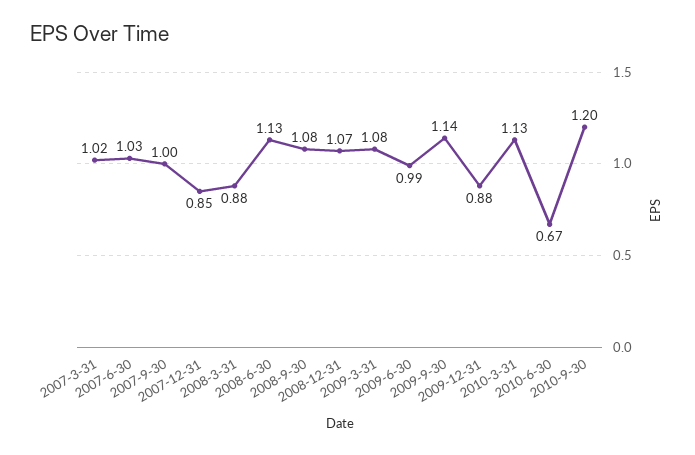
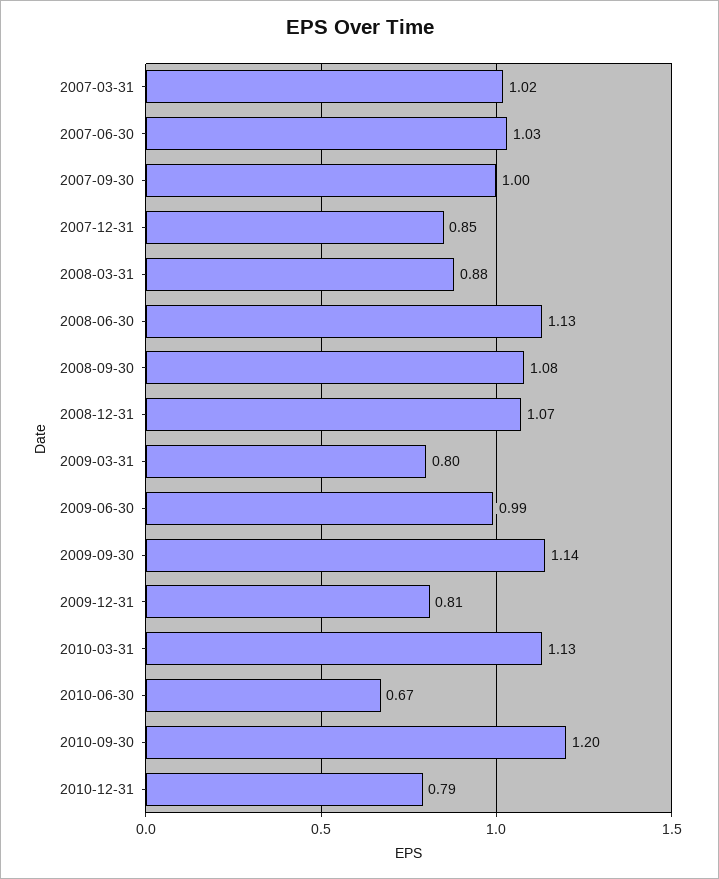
2009-3-31: 1.08 -> 0.8
2009-12-31: 0.88 -> 0.81
2010-12-31: none -> 0.79

